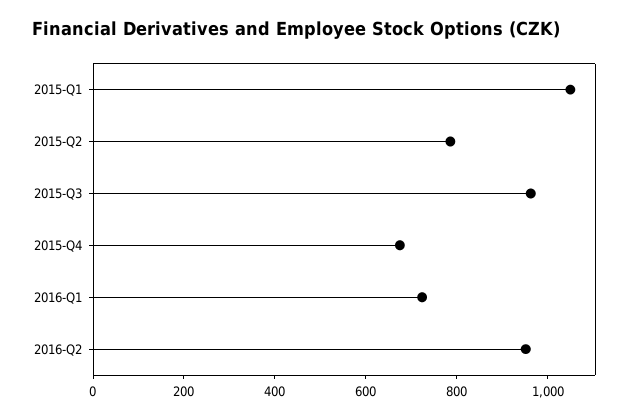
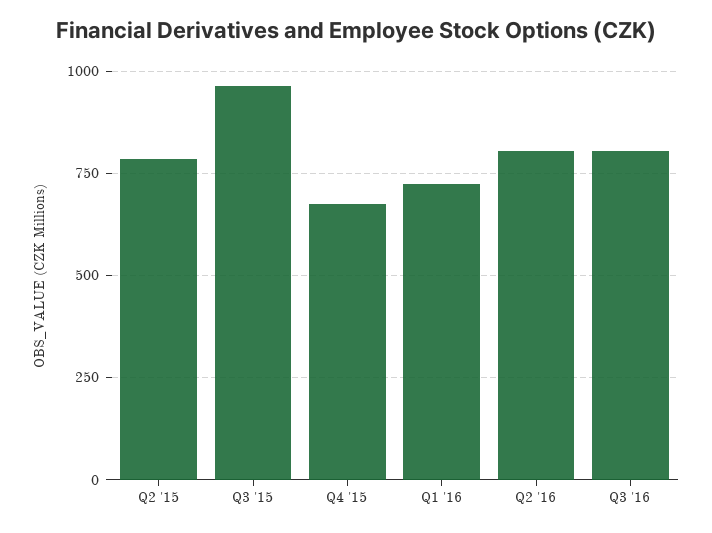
2015-Q1: 1050 -> none
2016-Q2: 950 -> 800
Q3 '16: none -> 800

